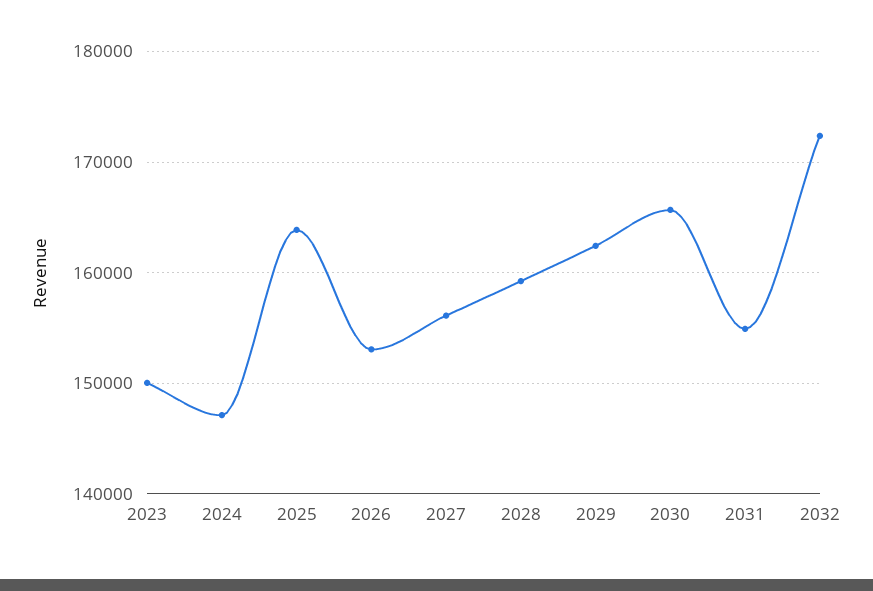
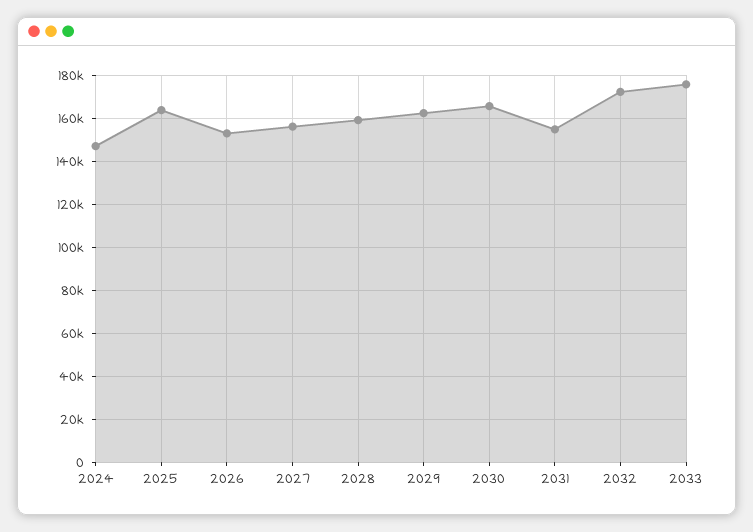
2023: 150000 -> none
2033: none -> 175000

